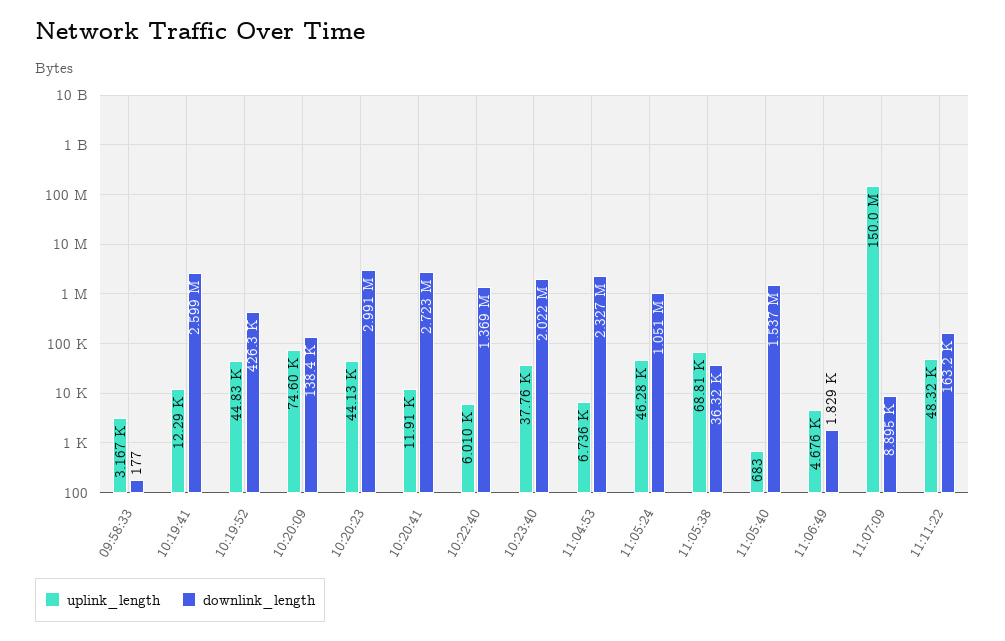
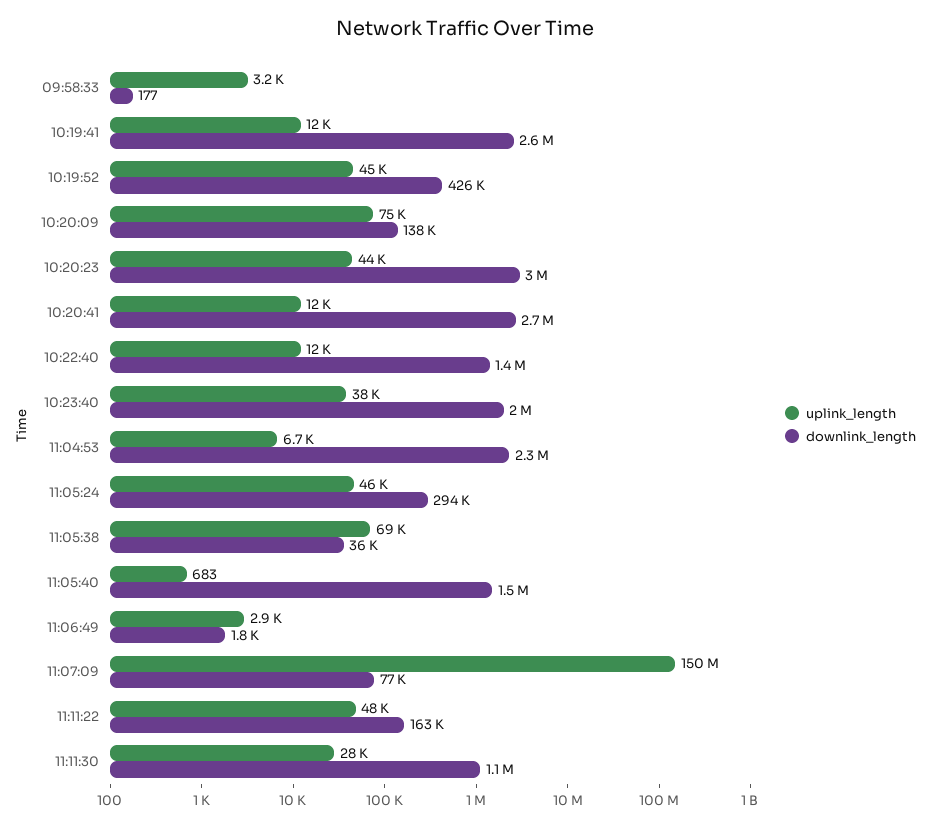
uplink_length, 10:22:40: 6010 -> 12000
downlink_length, 11:05:24: 1051000 -> 294000
uplink_length, 11:06:49: 4676 -> 2900
downlink_length, 11:07:09: 8895 -> 77000
uplink_length, 11:11:30: none -> 28000
downlink_length, 11:11:30: none -> 1100000

